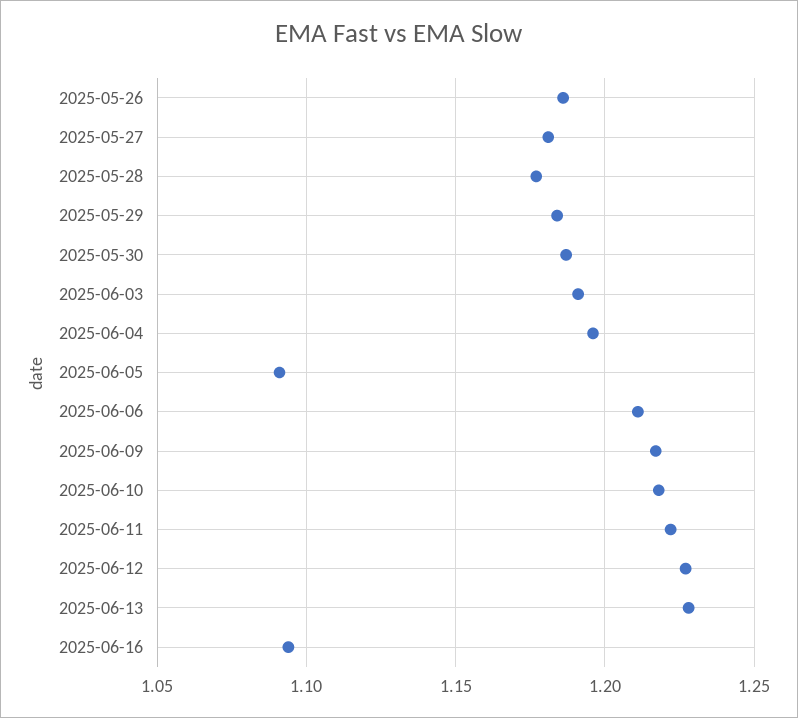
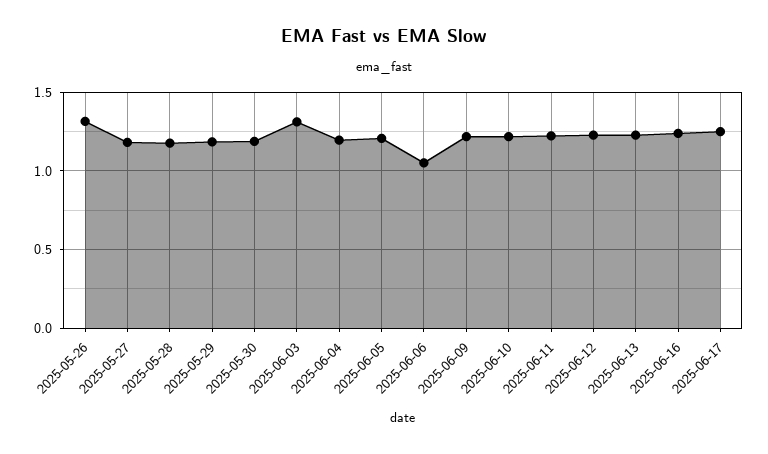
2025-05-26: 1.185 -> 1.3
2025-06-03: 1.19 -> 1.3
2025-06-05: 1.09 -> 1.2
2025-06-06: 1.21 -> 1.05
2025-06-16: 1.095 -> 1.25
2025-06-17: none -> 1.25

